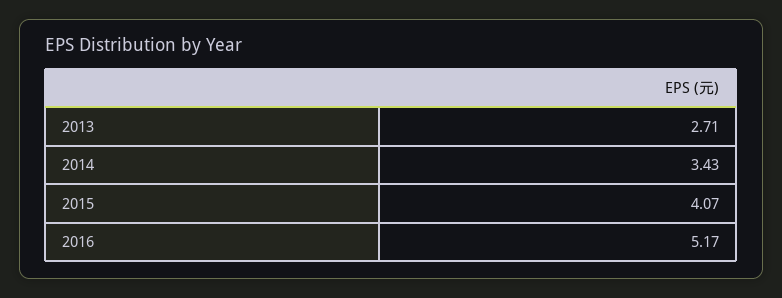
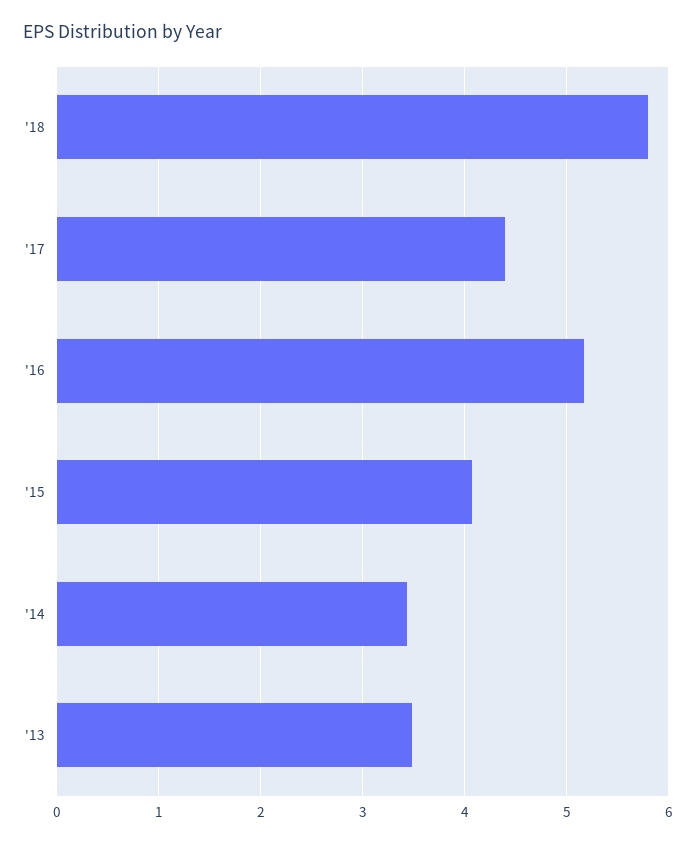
2013: 2.71 -> 3.5
'18: none -> 5.8
'17: none -> 4.4

